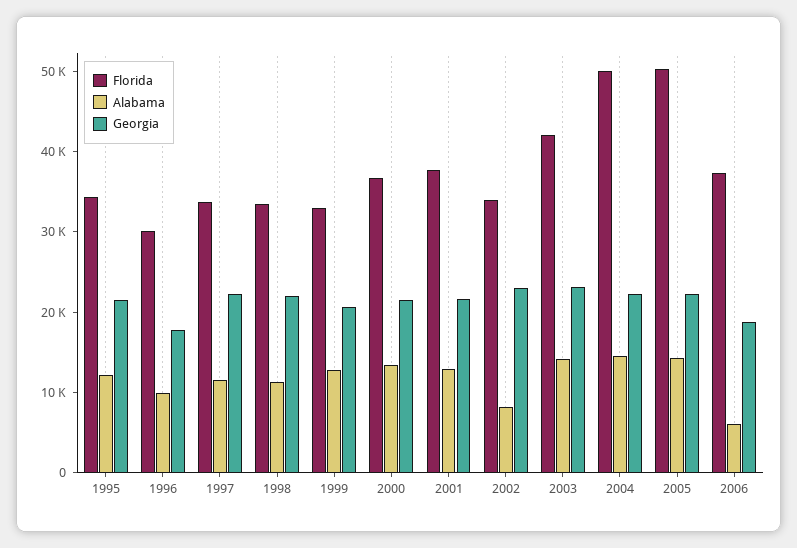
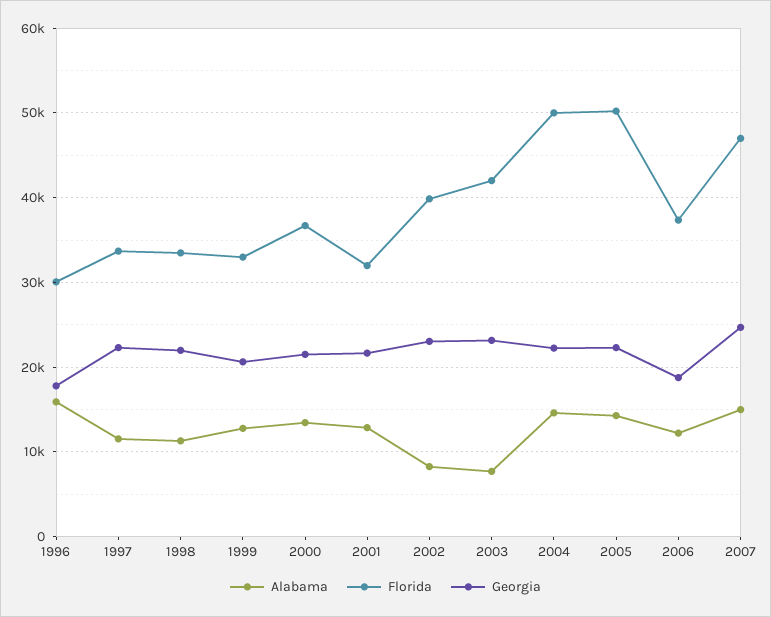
Florida, 1995: 34000 -> none
Alabama, 1995: 12000 -> none
Georgia, 1995: 22000 -> none
Alabama, 1996: 10000 -> 16000
Florida, 2001: 38000 -> 32000
Florida, 2002: 34000 -> 40000
Alabama, 2003: 14000 -> 8000
Alabama, 2006: 6000 -> 12000
Alabama, 2007: none -> 15000
Florida, 2007: none -> 47000
Georgia, 2007: none -> 25000

